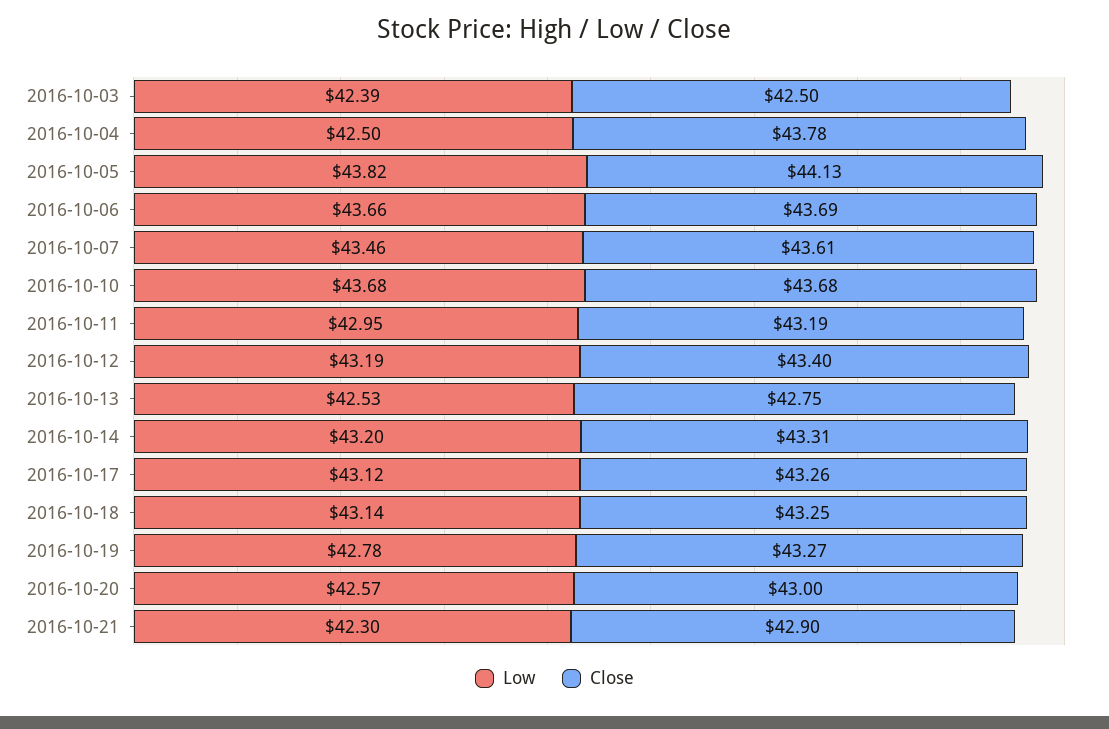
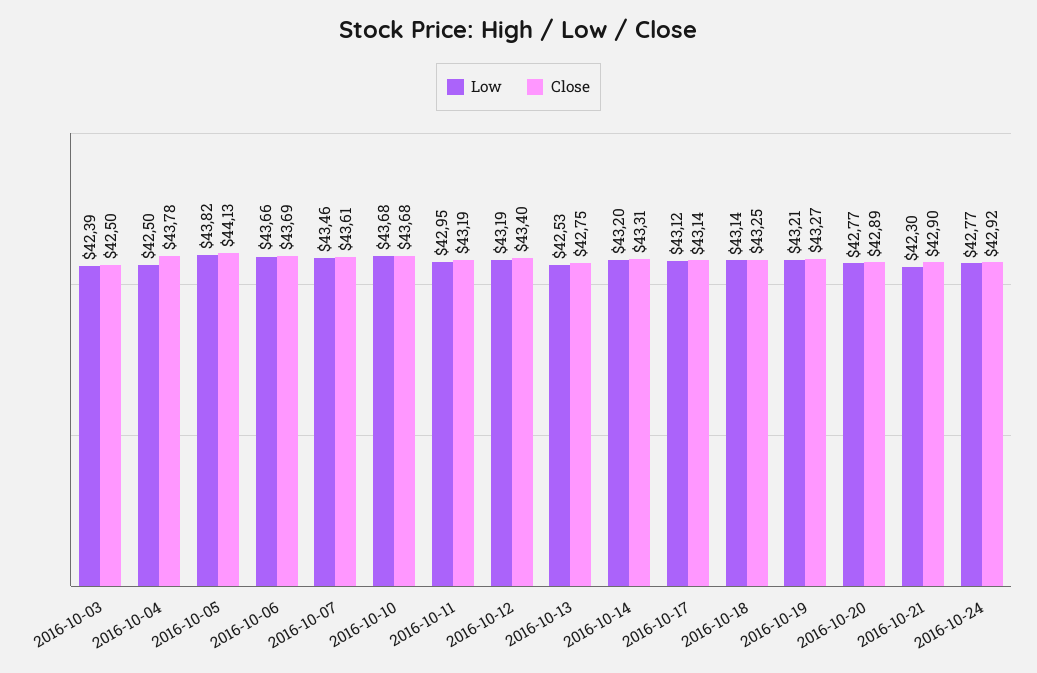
Close, 2016-10-17: 43.26 -> 43.14
Low, 2016-10-19: 42.78 -> 43.21
Low, 2016-10-20: 42.57 -> 42.77
Close, 2016-10-20: 43 -> 42.89
Low, 2016-10-24: none -> 42.77
Close, 2016-10-24: none -> 42.92

